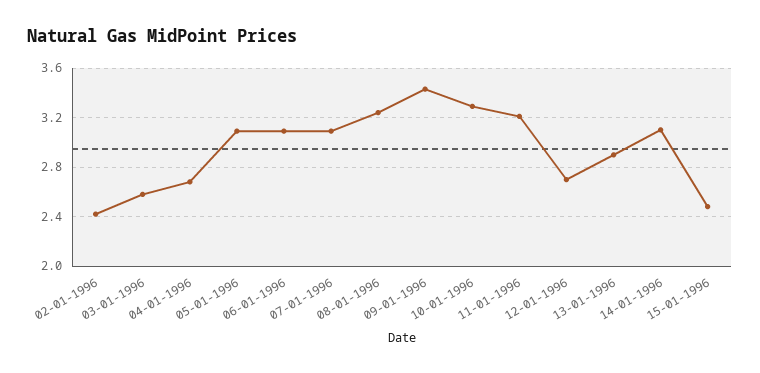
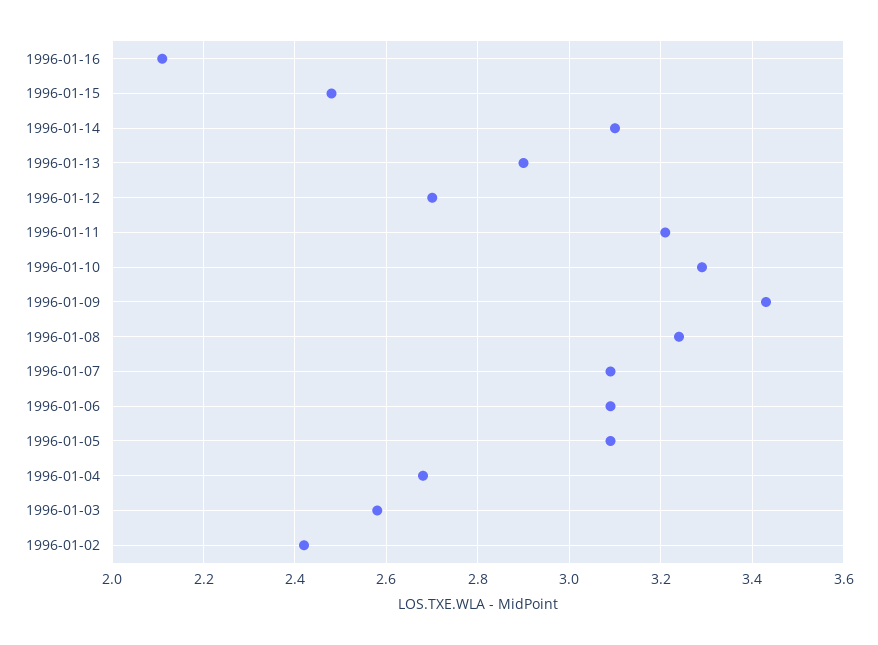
1996-01-16: none -> 2.1

